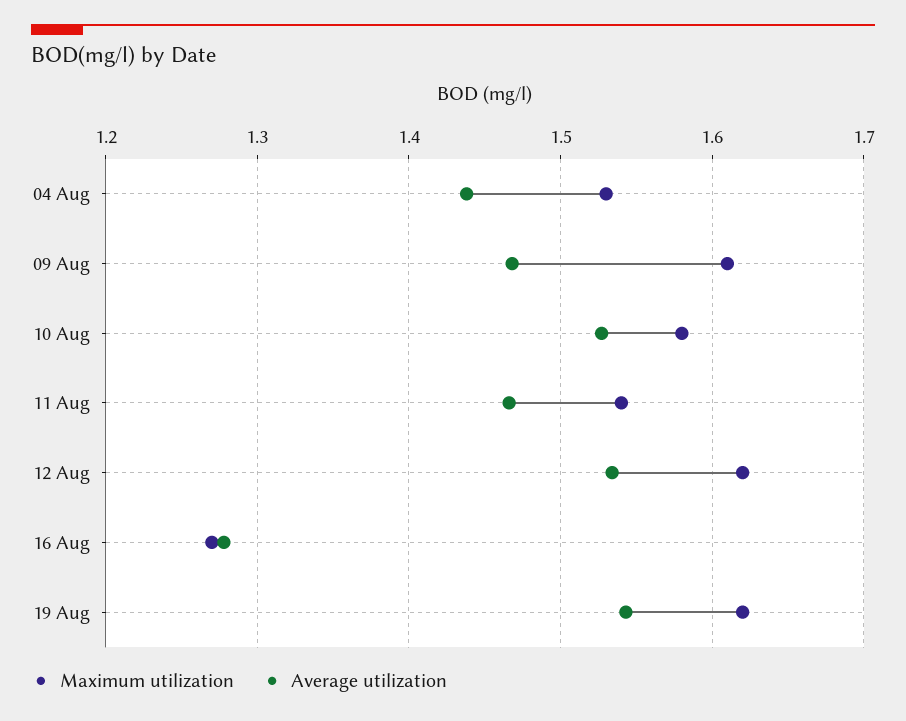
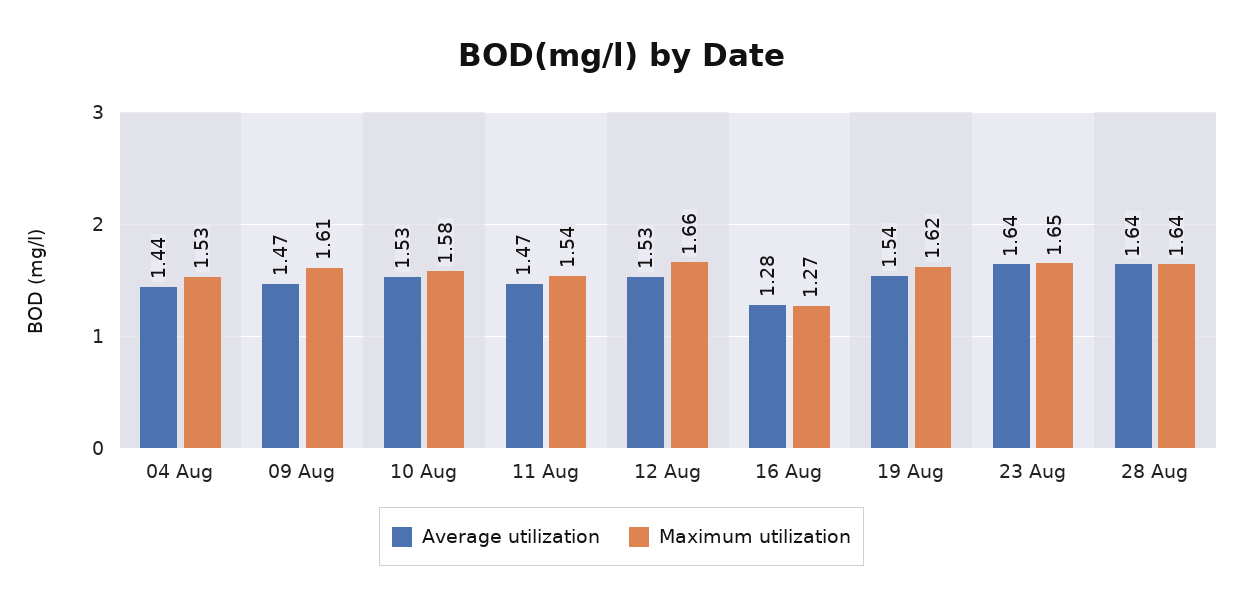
Maximum utilization, 12 Aug: 1.62 -> 1.66
Average utilization, 23 Aug: none -> 1.64
Maximum utilization, 23 Aug: none -> 1.65
Average utilization, 28 Aug: none -> 1.64
Maximum utilization, 28 Aug: none -> 1.64

